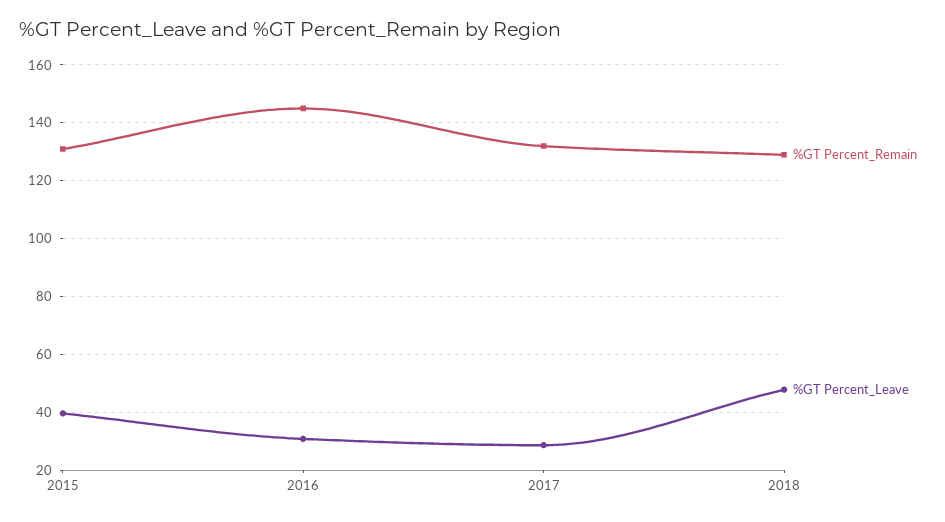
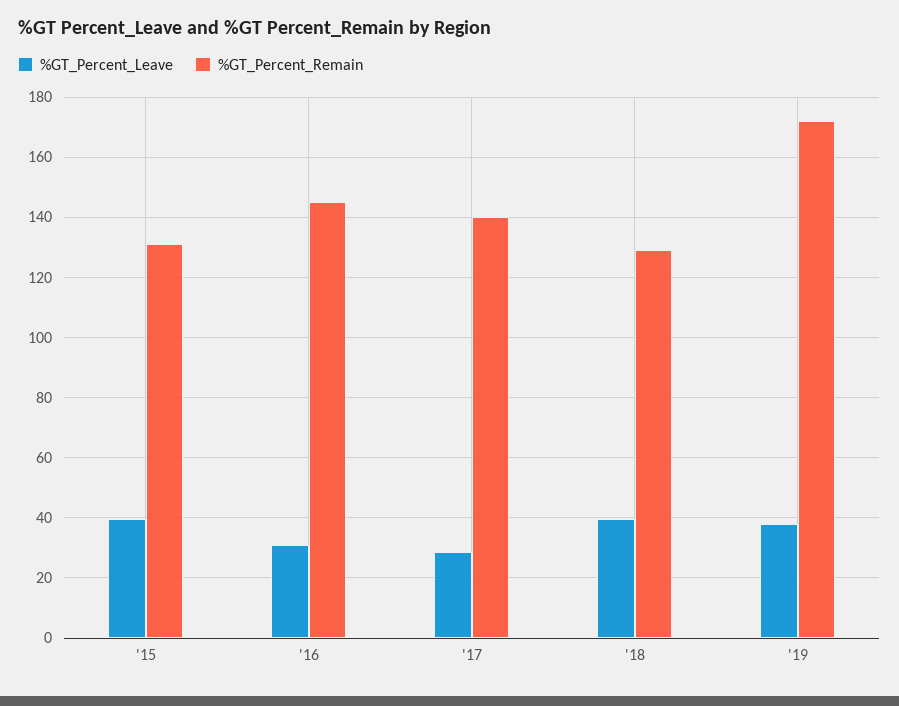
%GT Percent_Remain, 2017: 132.5 -> 140
%GT Percent_Leave, 2018: 47.5 -> 40
%GT Percent_Leave, '19: none -> 38
%GT Percent_Remain, '19: none -> 172

